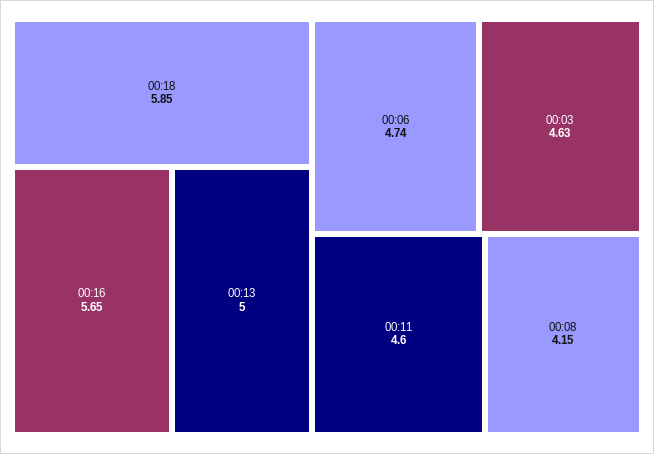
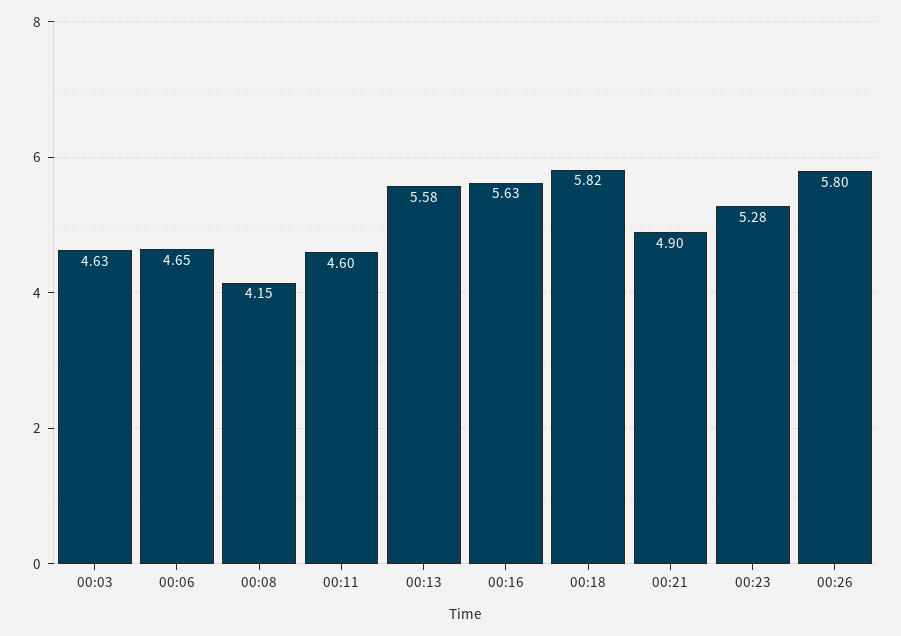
00:18: 5.85 -> 5.82
00:16: 5.65 -> 5.63
00:13: 5 -> 5.58
00:06: 4.74 -> 4.65
00:21: none -> 4.9
00:23: none -> 5.28
00:26: none -> 5.8

